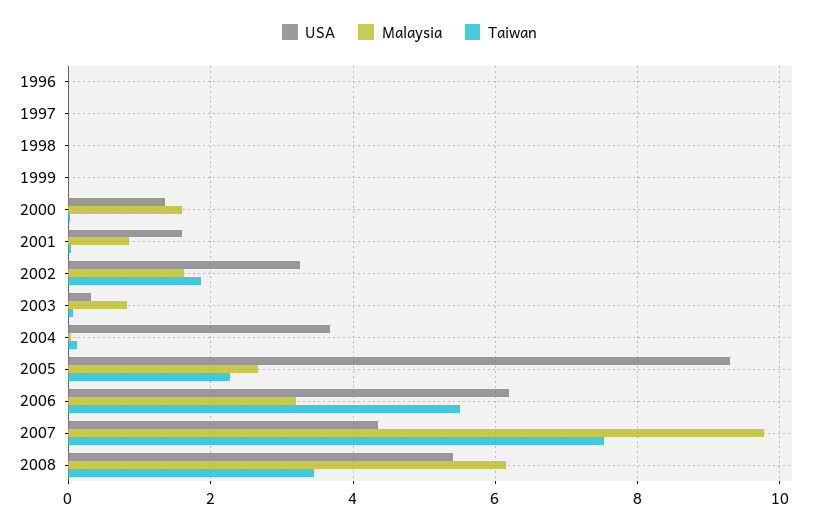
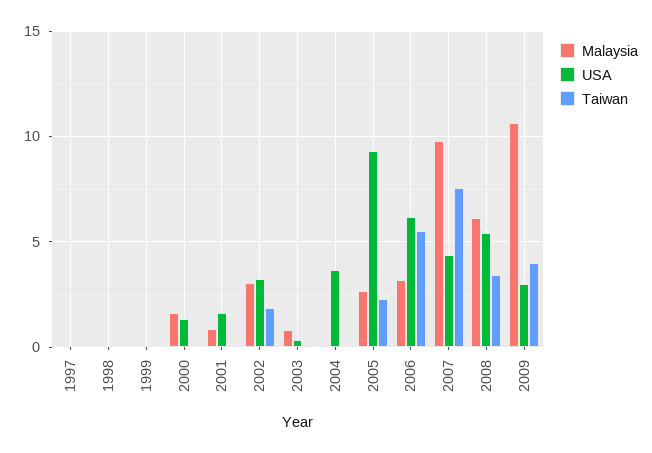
USA, 1996: 0 -> none
Malaysia, 1996: 0 -> none
Taiwan, 1996: 0 -> none
Malaysia, 2002: 1.6 -> 3
Malaysia, 2009: none -> 10.5
USA, 2009: none -> 3
Taiwan, 2009: none -> 4

